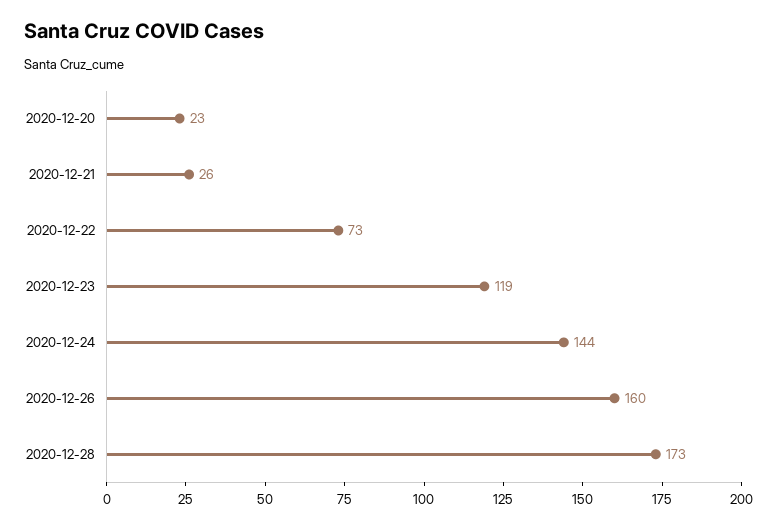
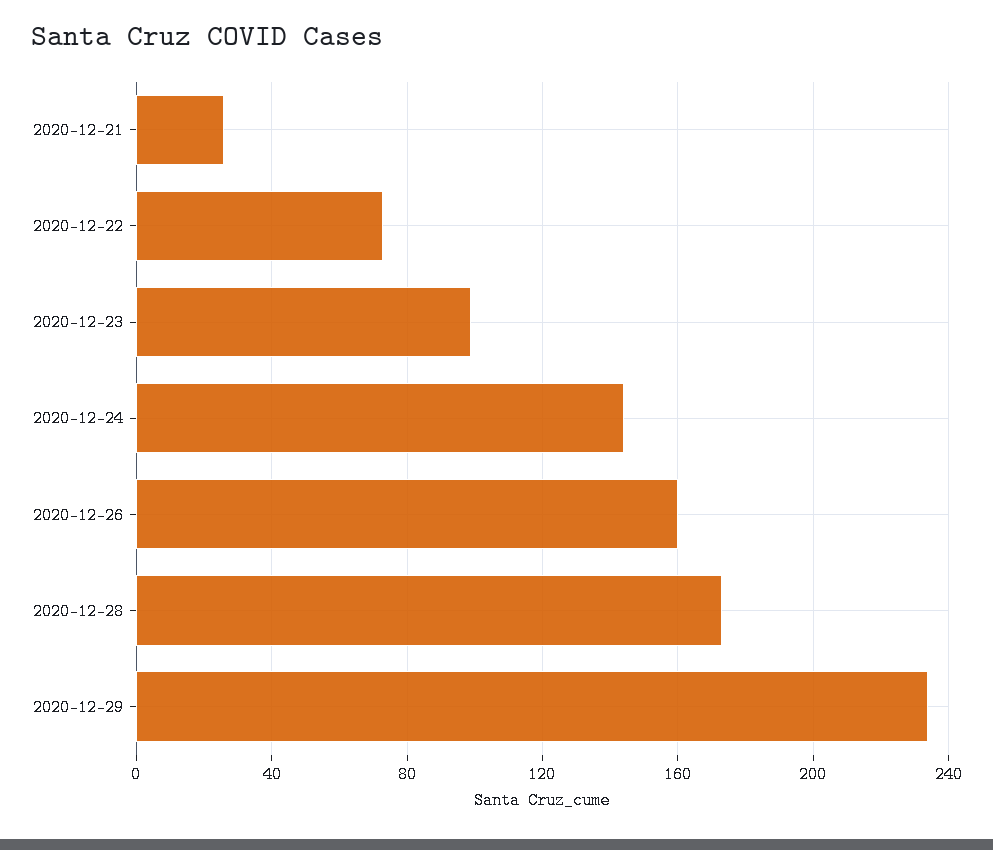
2020-12-20: 23 -> none
2020-12-23: 119 -> 100
2020-12-29: none -> 235

